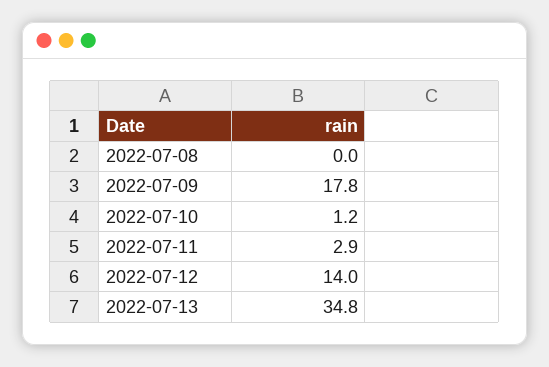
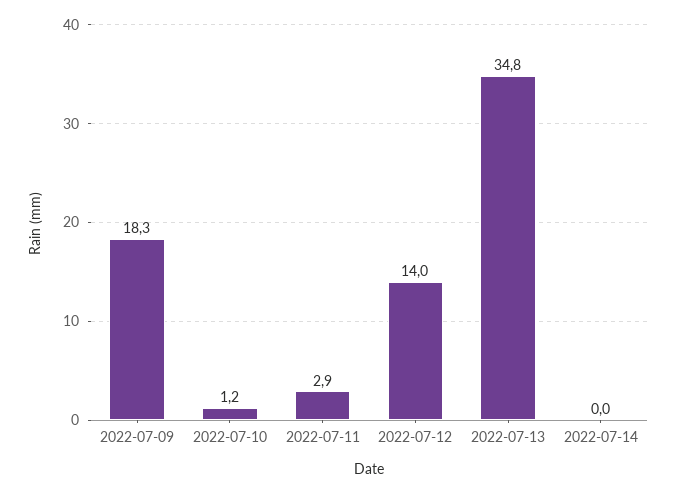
2022-07-08: 0 -> none
2022-07-09: 17.8 -> 18.3
2022-07-14: none -> 0

